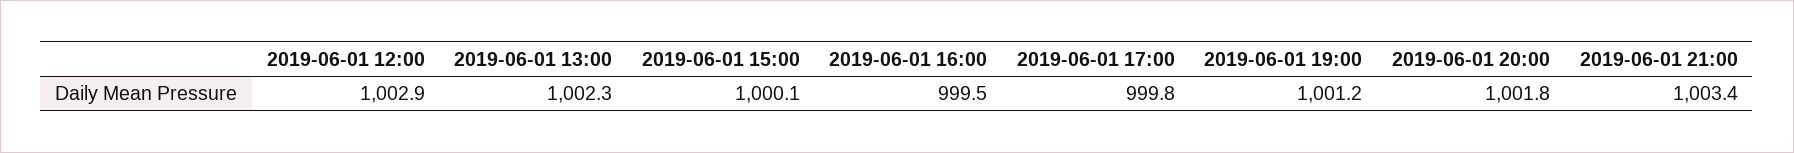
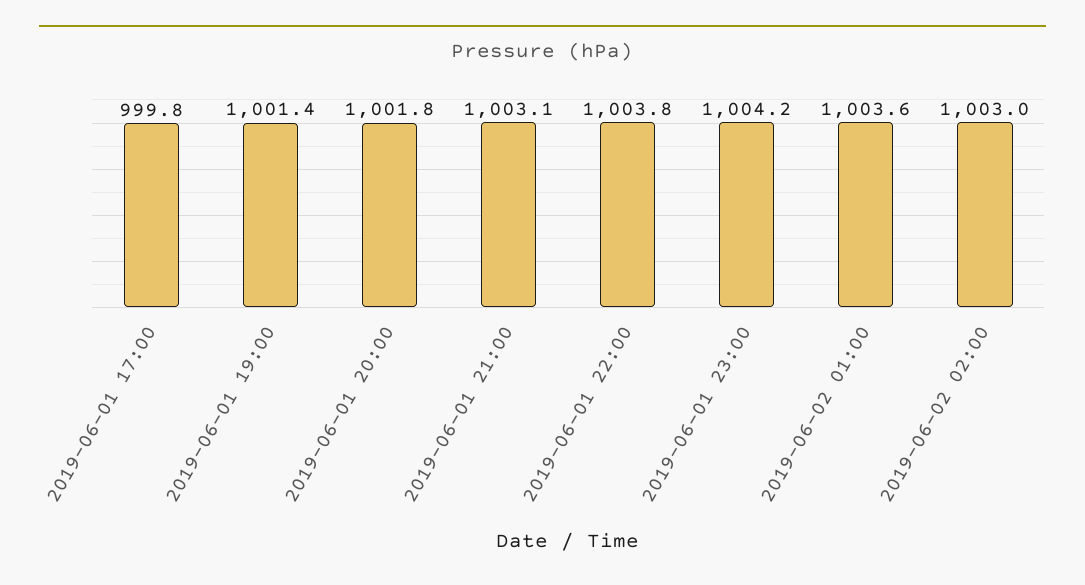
2019-06-01 12:00: 1002.9 -> none
2019-06-01 13:00: 1002.3 -> none
2019-06-01 15:00: 1000.1 -> none
2019-06-01 16:00: 999.5 -> none
2019-06-01 19:00: 1001.2 -> 1001.4
2019-06-01 21:00: 1003.4 -> 1003.1
2019-06-01 22:00: none -> 1003.8
2019-06-01 23:00: none -> 1004.2
2019-06-02 01:00: none -> 1003.6
2019-06-02 02:00: none -> 1003

